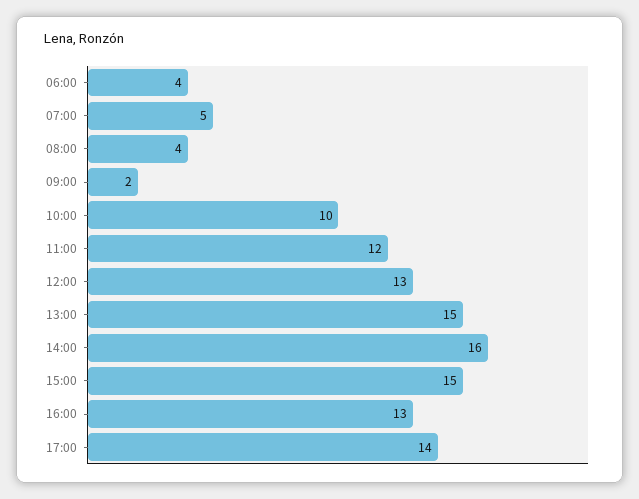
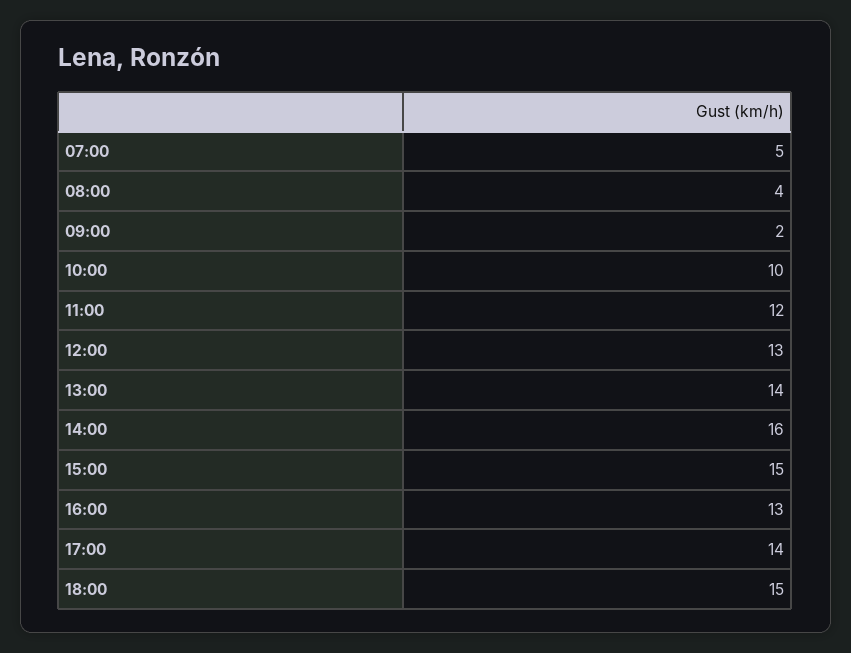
06:00: 4 -> none
13:00: 15 -> 14
18:00: none -> 15

